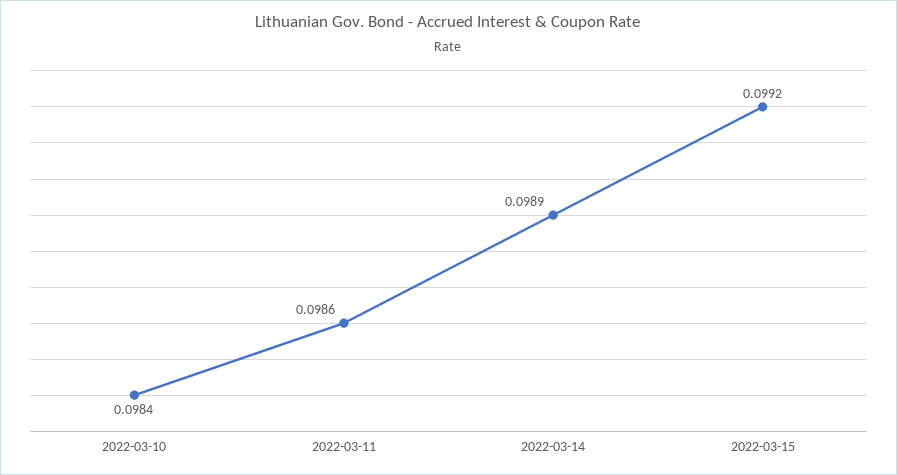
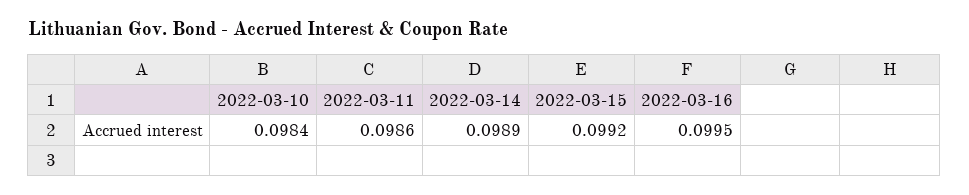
2022-03-16: none -> 0.0995

